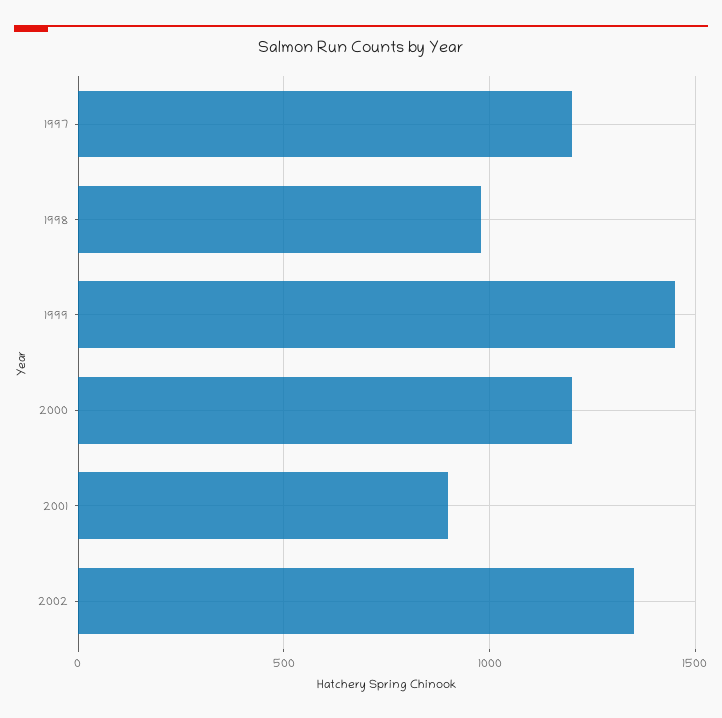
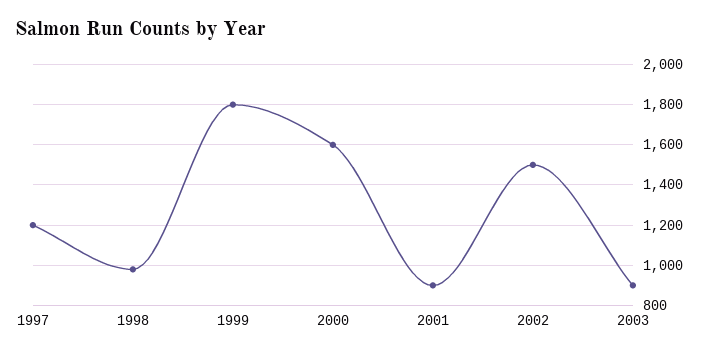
1999: 1450 -> 1800
2000: 1200 -> 1600
2002: 1350 -> 1500
2003: none -> 900

